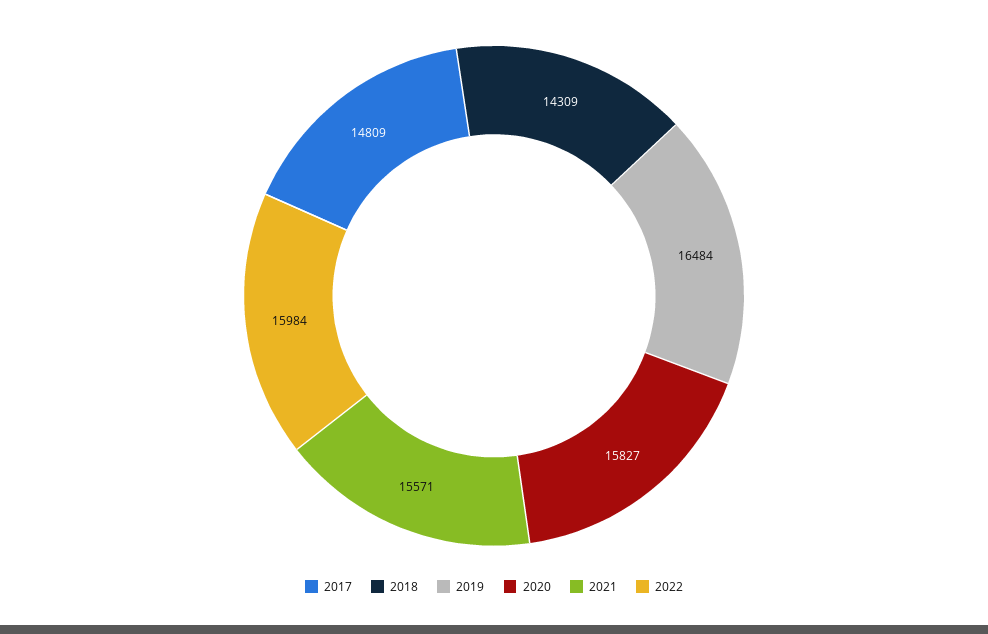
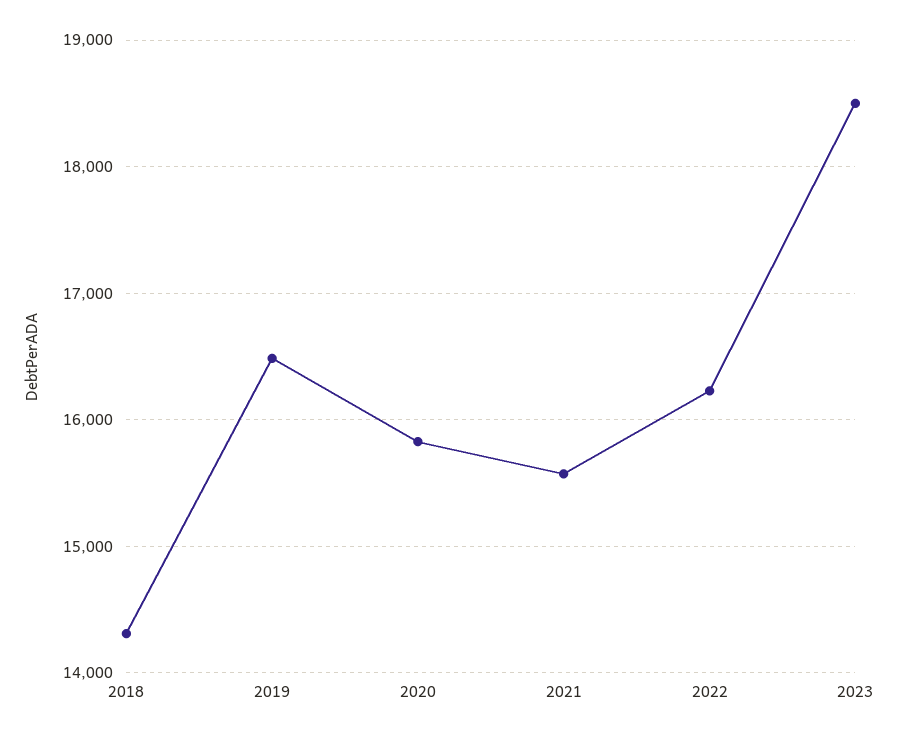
2017: 14809 -> none
2022: 15984 -> 16200
2023: none -> 18500

